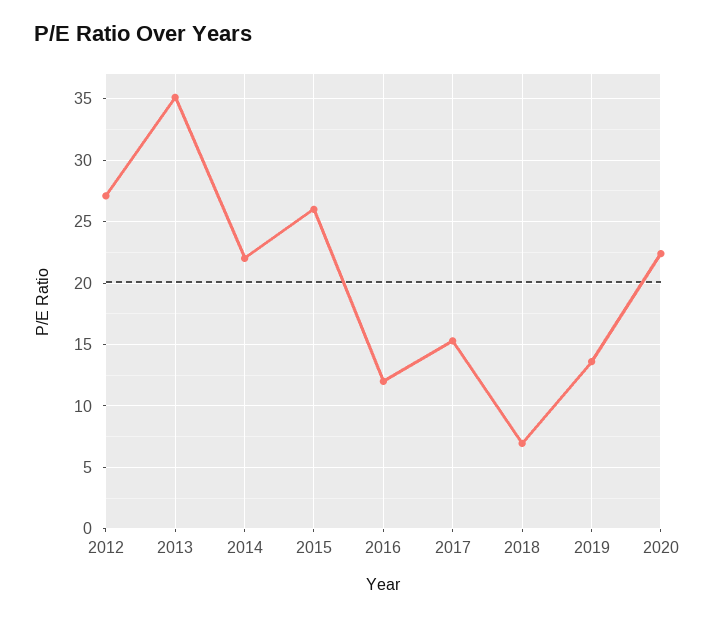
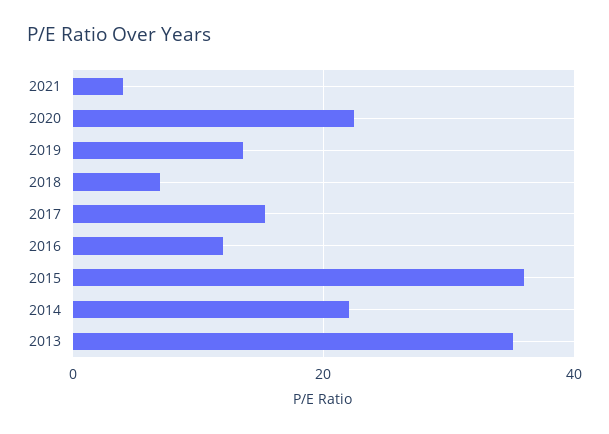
2012: 27 -> none
2015: 26 -> 36
2021: none -> 4

